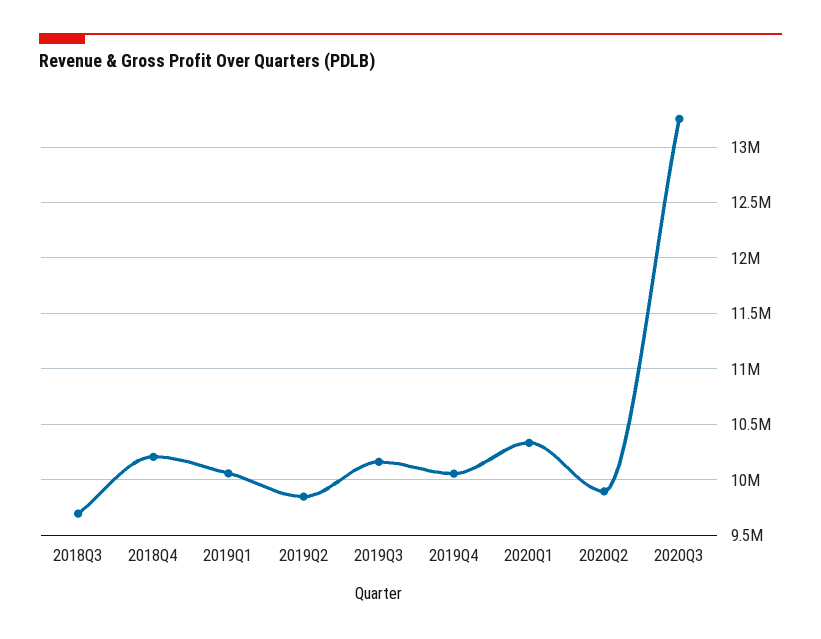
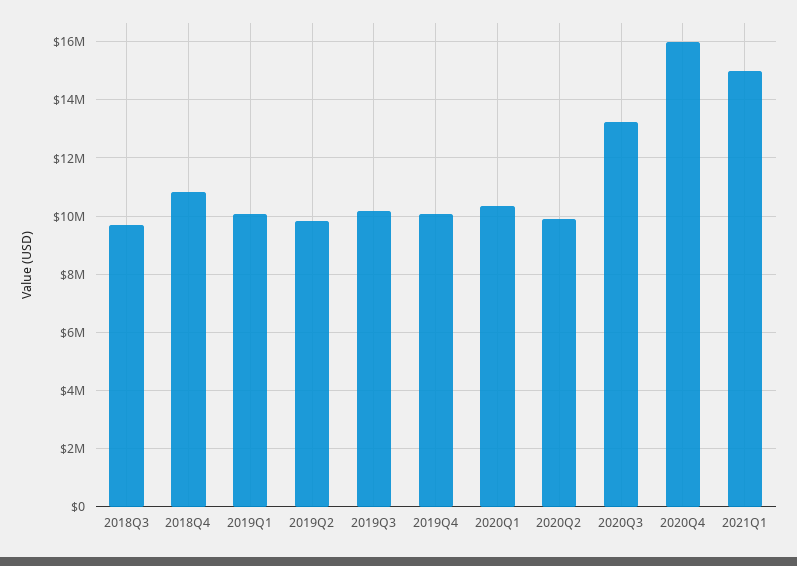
2018Q4: 10200000 -> 10750000
2020Q4: none -> 16000000
2021Q1: none -> 15000000

